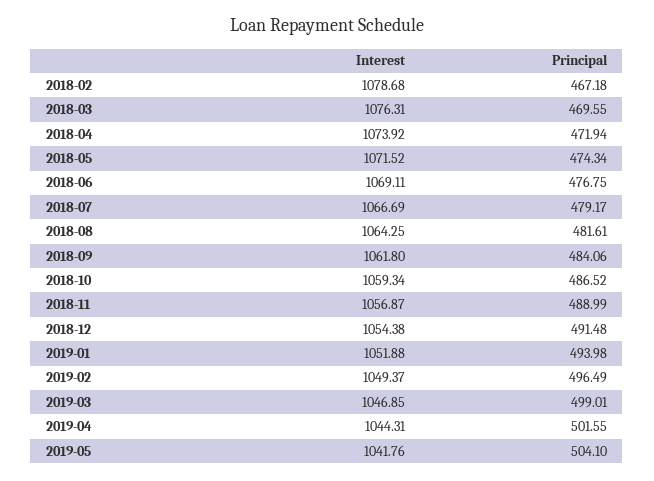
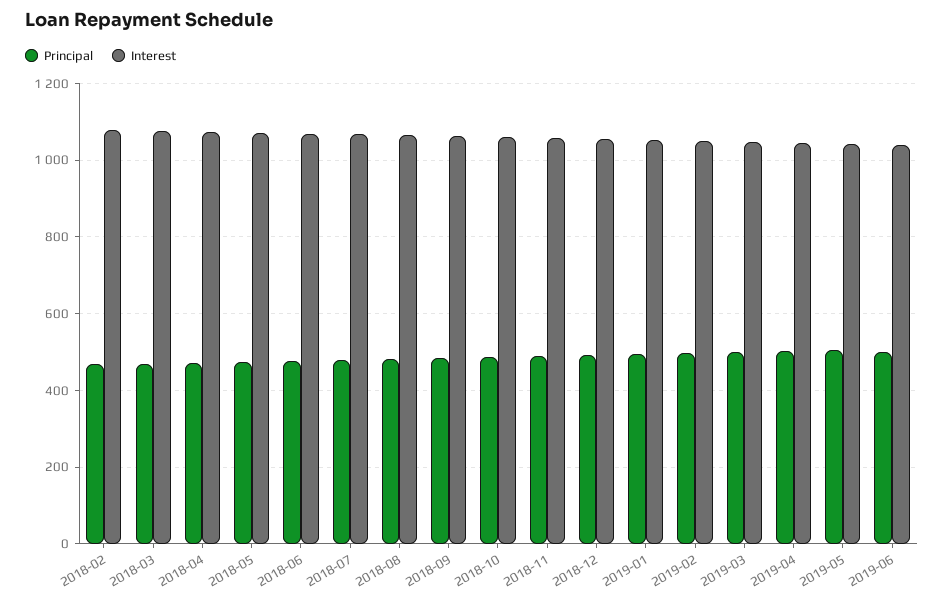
Principal, 2019-06: none -> 500
Interest, 2019-06: none -> 1040

